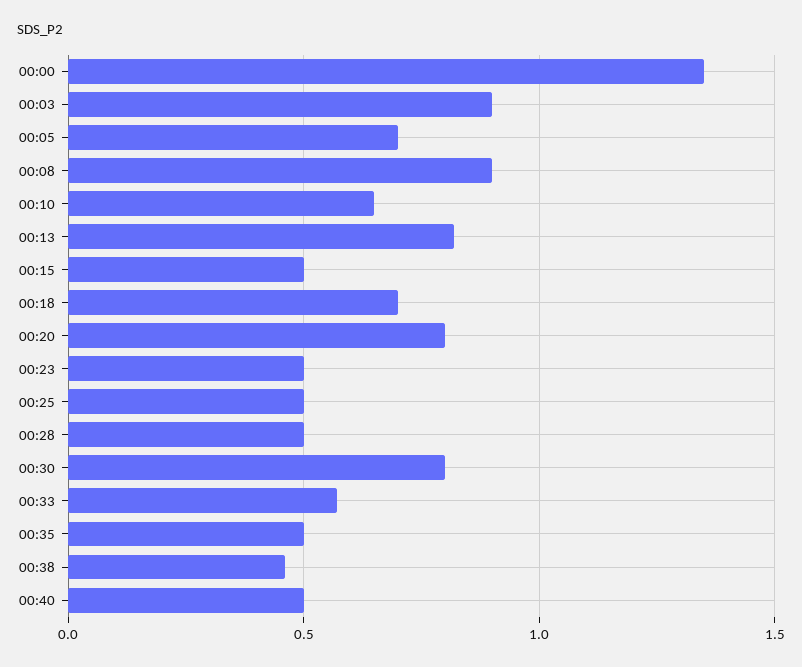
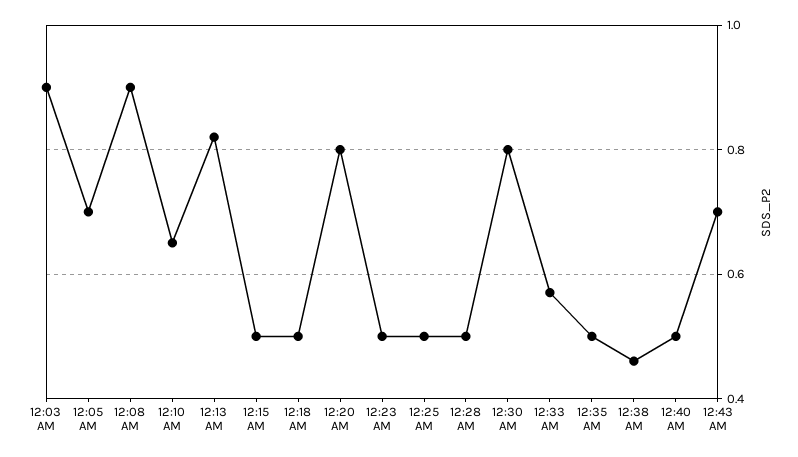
00:00: 1.35 -> none
00:18: 0.7 -> 0.5
12:43 AM: none -> 0.7

